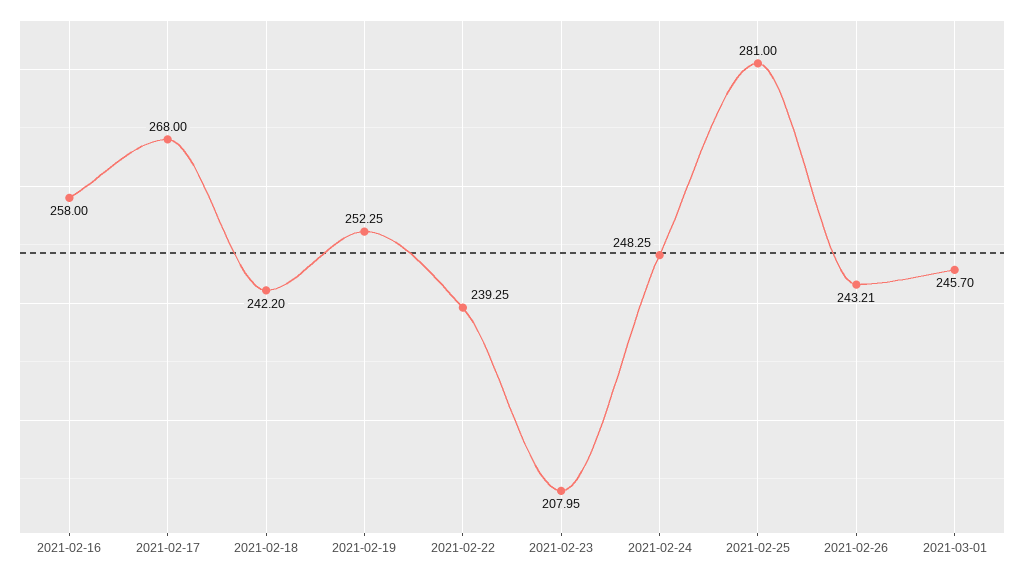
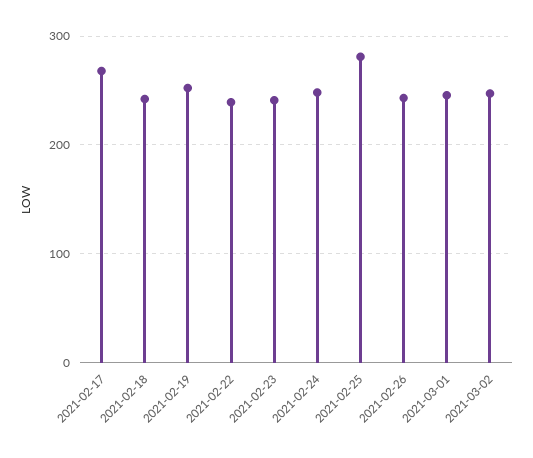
2021-02-16: 258 -> none
2021-02-23: 207.95 -> 240
2021-03-02: none -> 250

